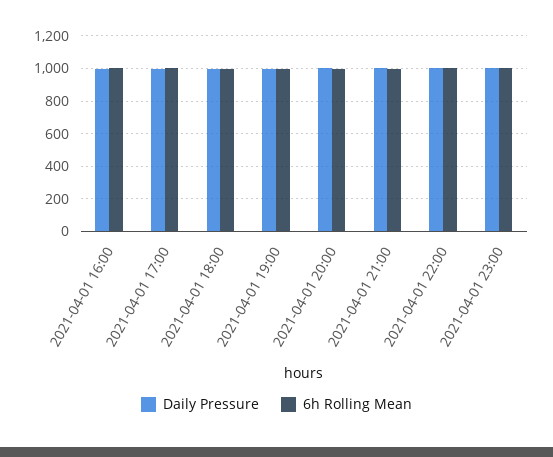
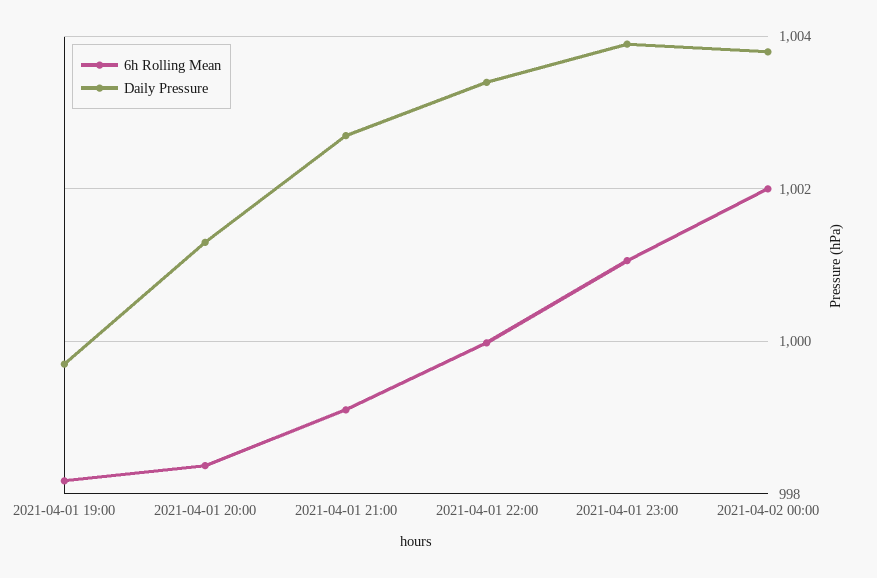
Daily Pressure, 2021-04-01 16:00: 1000 -> none
6h Rolling Mean, 2021-04-01 16:00: 1000 -> none
Daily Pressure, 2021-04-01 17:00: 1000 -> none
6h Rolling Mean, 2021-04-01 17:00: 1000 -> none
Daily Pressure, 2021-04-01 18:00: 1000 -> none
6h Rolling Mean, 2021-04-01 18:00: 1000 -> none
6h Rolling Mean, 2021-04-02 00:00: none -> 1002
Daily Pressure, 2021-04-02 00:00: none -> 1003.8

